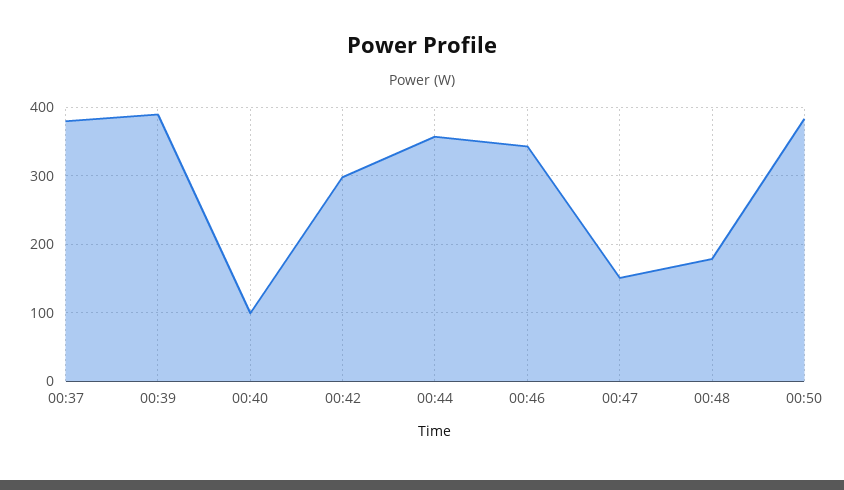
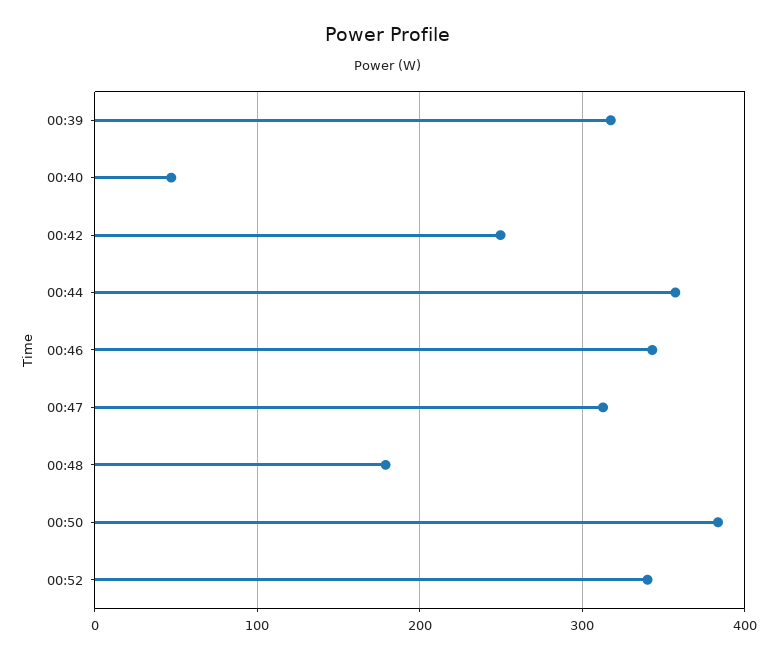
00:37: 380 -> none
00:39: 390 -> 320
00:40: 100 -> 50
00:42: 300 -> 250
00:47: 150 -> 310
00:52: none -> 340

